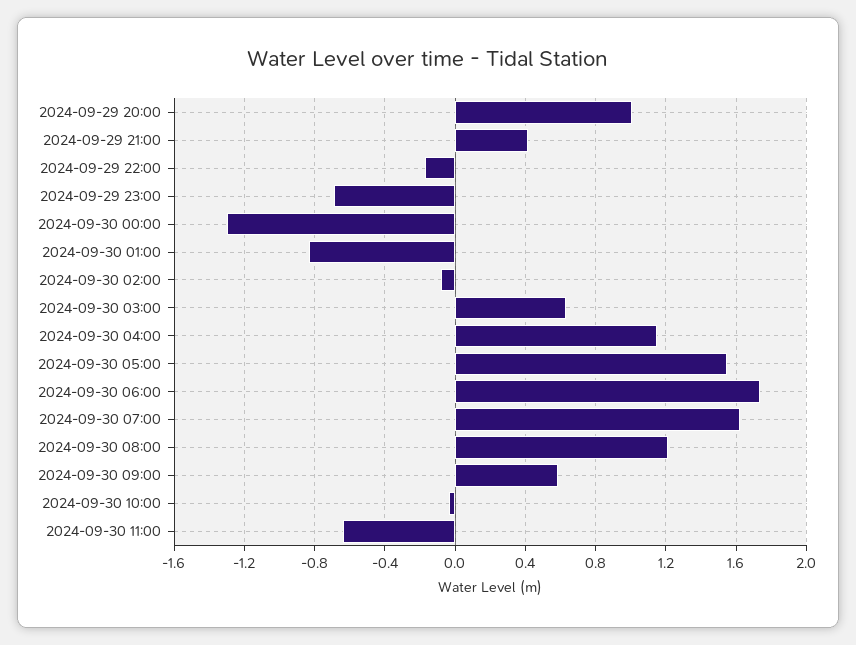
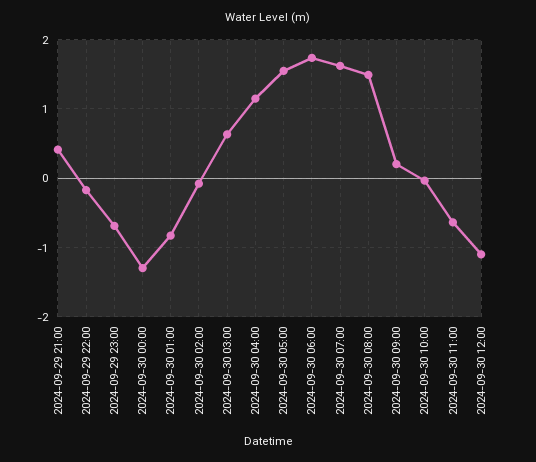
2024-09-29 20:00: 1 -> none
2024-09-30 08:00: 1.2 -> 1.5
2024-09-30 09:00: 0.6 -> 0.2
2024-09-30 12:00: none -> -1.1

